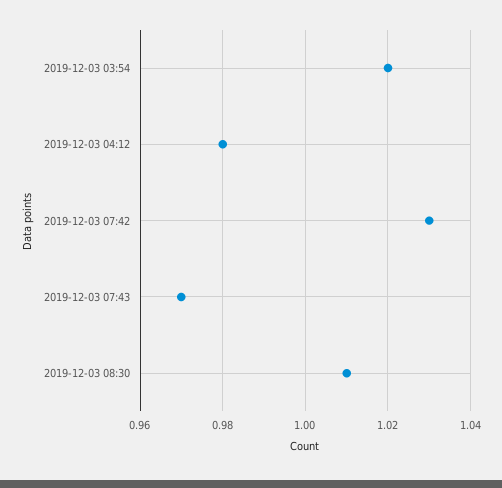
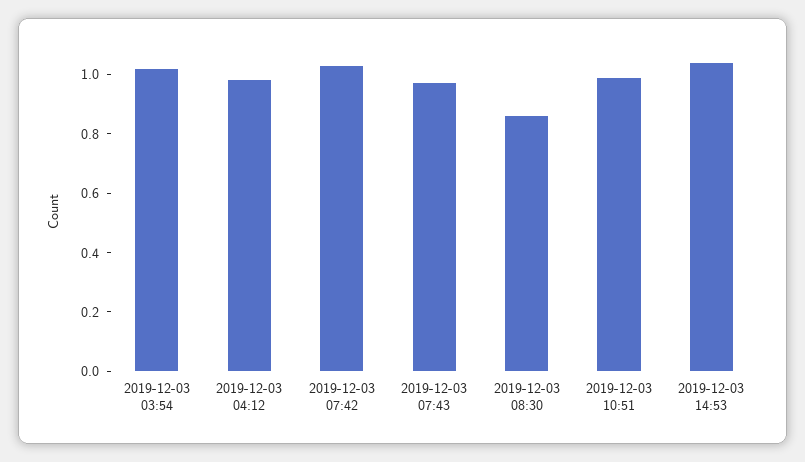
2019-12-03 08:30: 1.01 -> 0.85
2019-12-03 10:51: none -> 1
2019-12-03 14:53: none -> 1.05

